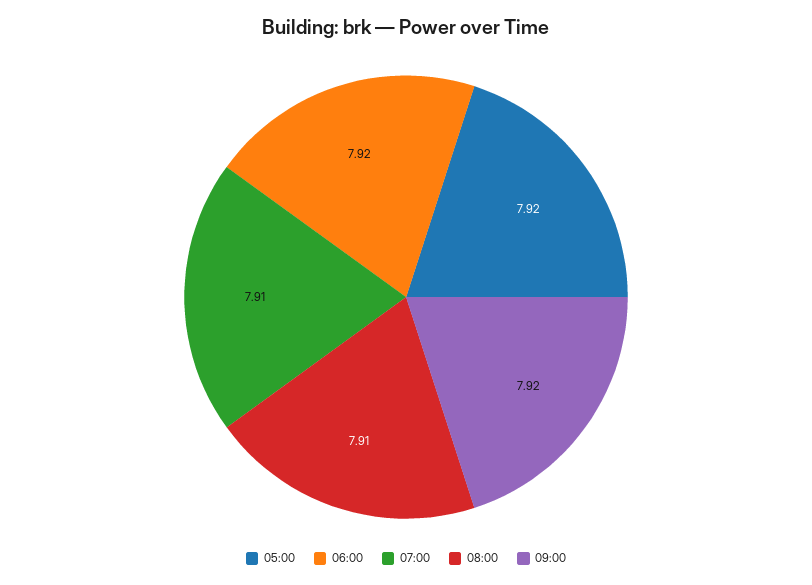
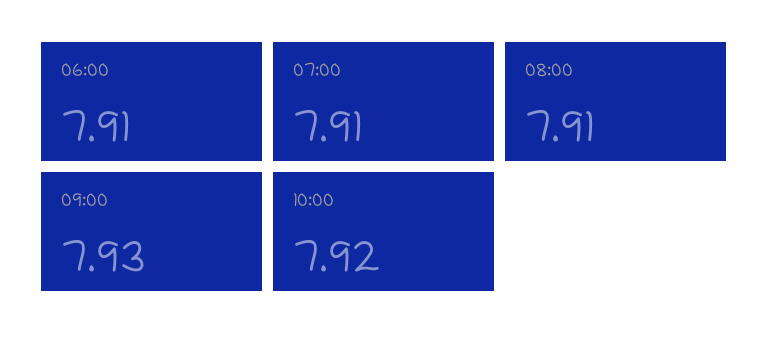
05:00: 7.92 -> none
06:00: 7.92 -> 7.91
09:00: 7.92 -> 7.93
10:00: none -> 7.92

